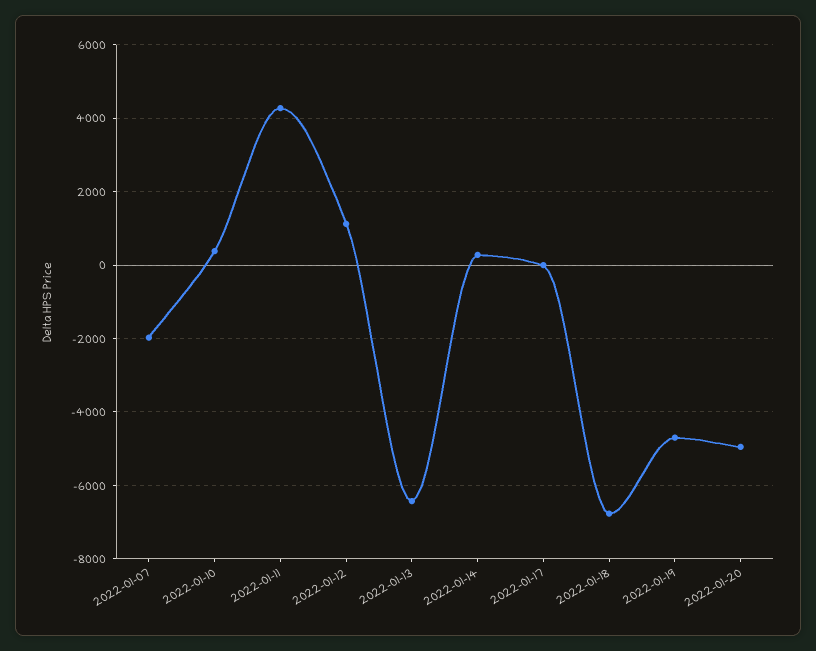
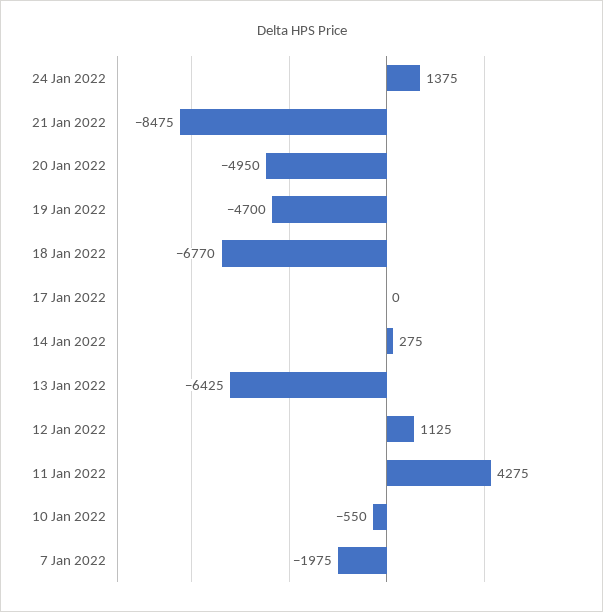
2022-01-10: 400 -> -550
24 Jan 2022: none -> 1375
21 Jan 2022: none -> -8475

